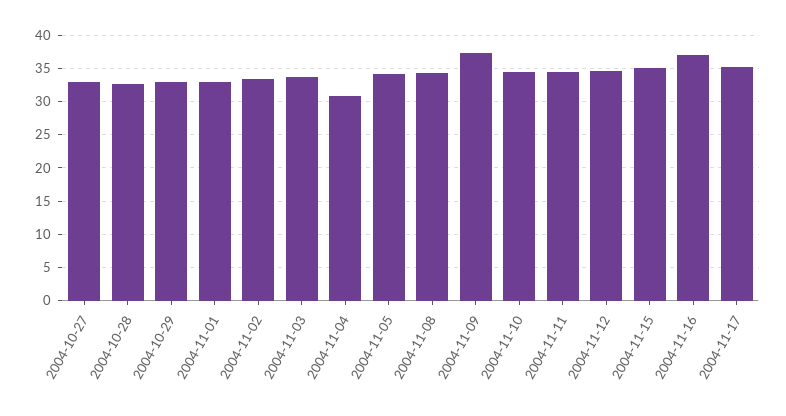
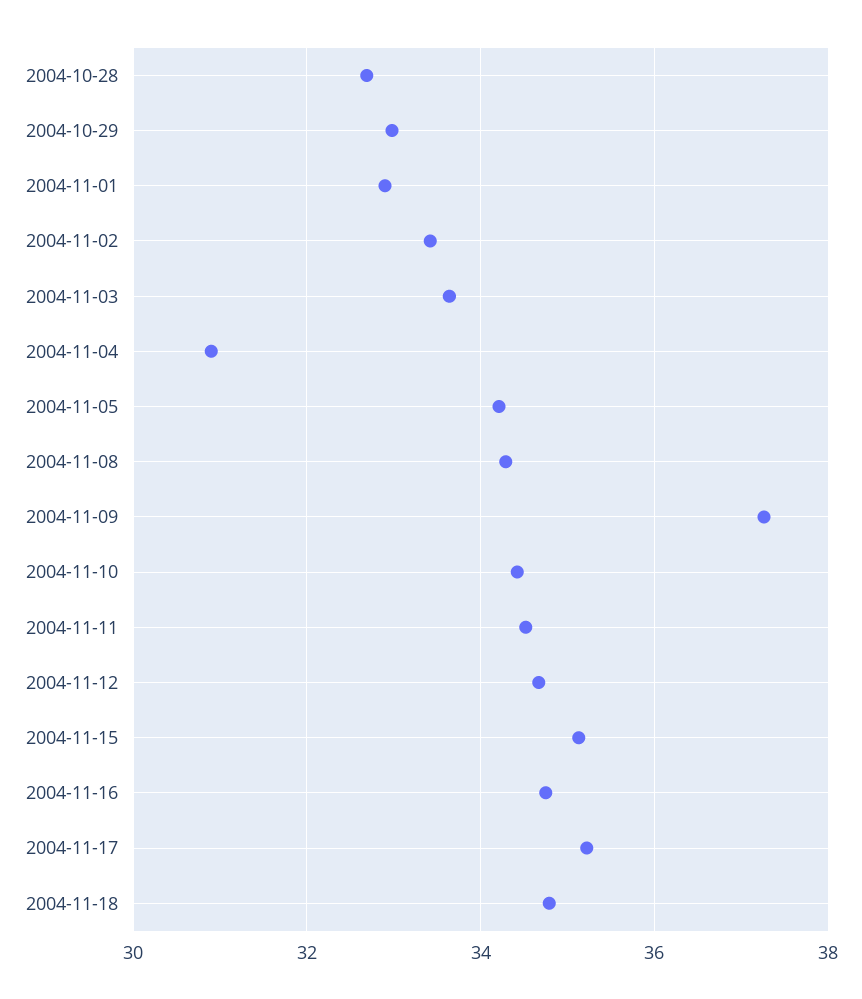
2004-10-27: 33 -> none
2004-11-16: 37 -> 34.8
2004-11-18: none -> 34.8

